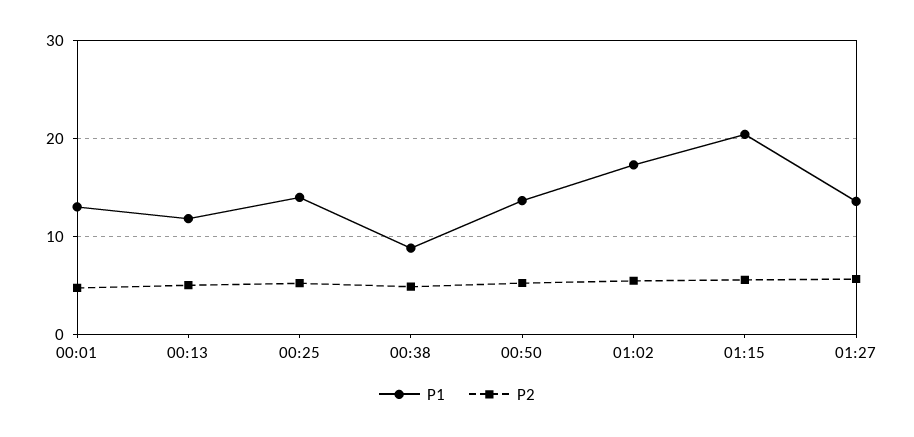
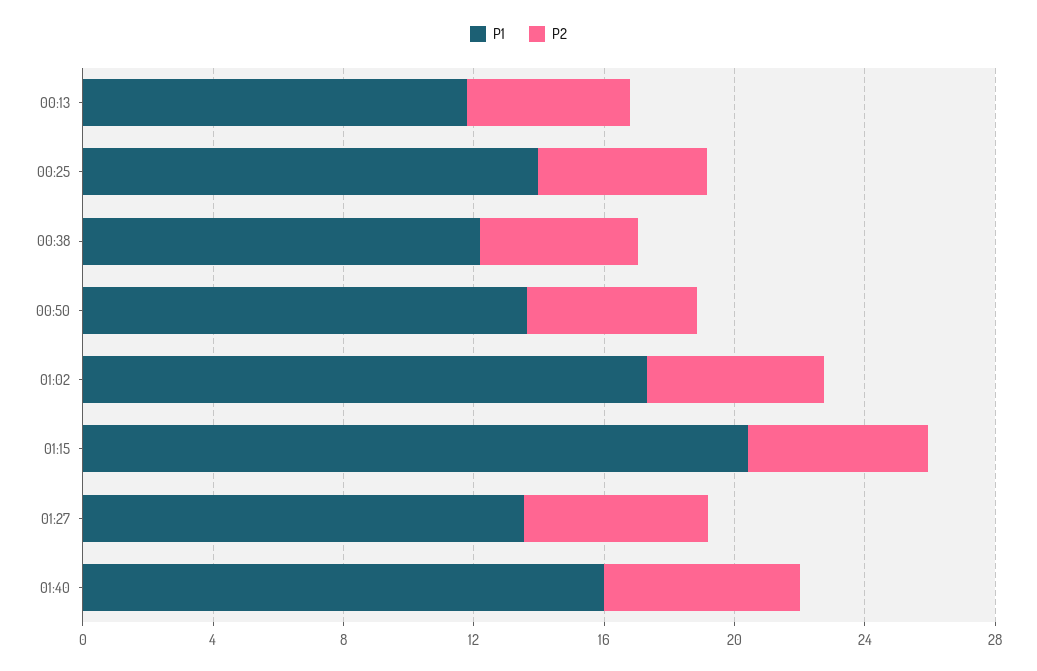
P1, 00:01: 13 -> none
P2, 00:01: 5 -> none
P1, 00:38: 9 -> 12
P1, 01:40: none -> 16
P2, 01:40: none -> 6

